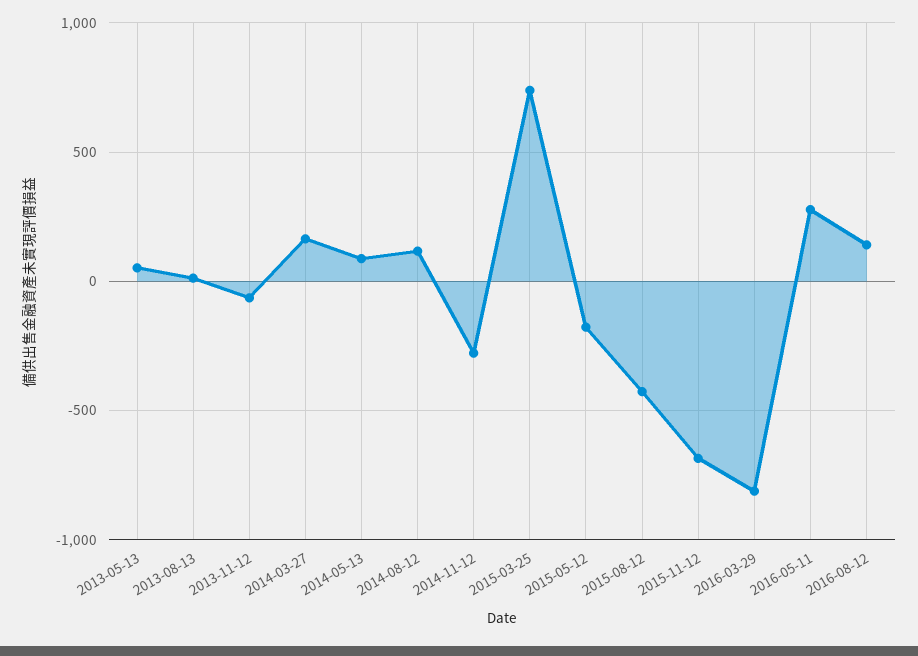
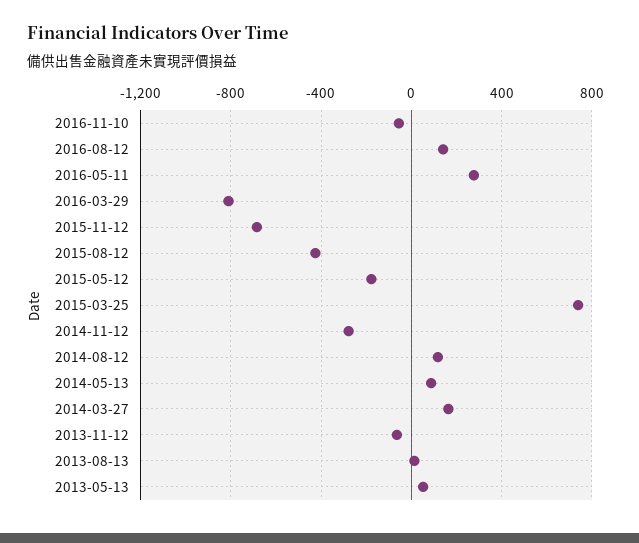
2016-11-10: none -> -50

